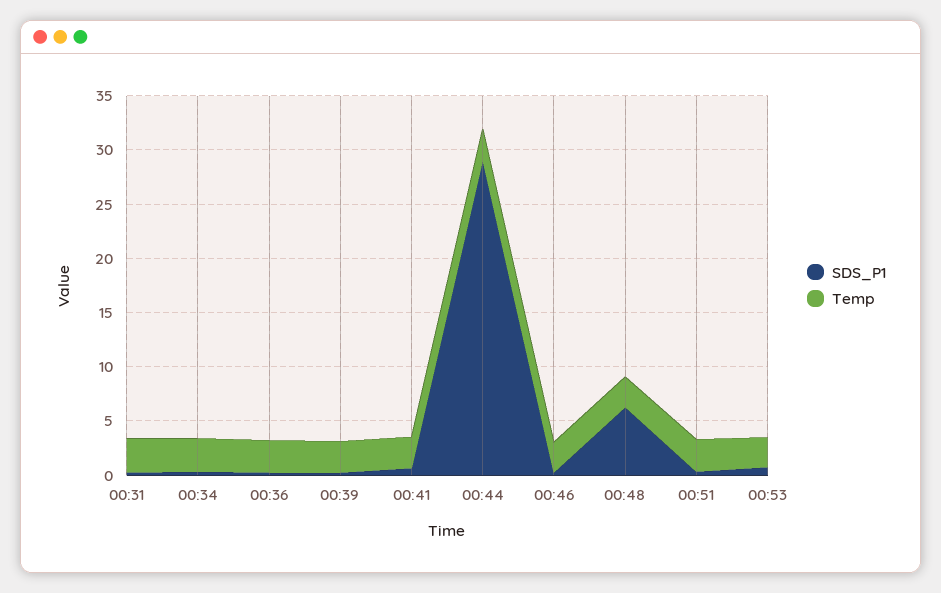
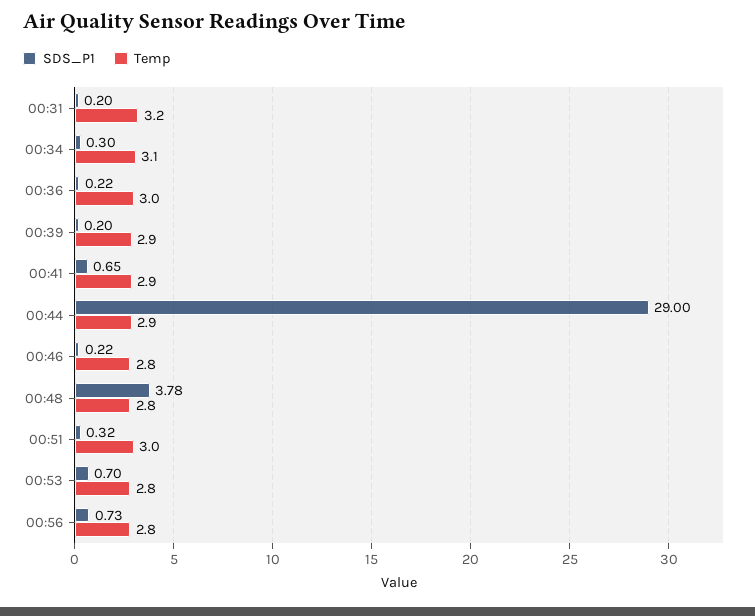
SDS_P1, 00:48: 6 -> 3.78
SDS_P1, 00:56: none -> 0.73
Temp, 00:56: none -> 2.8

